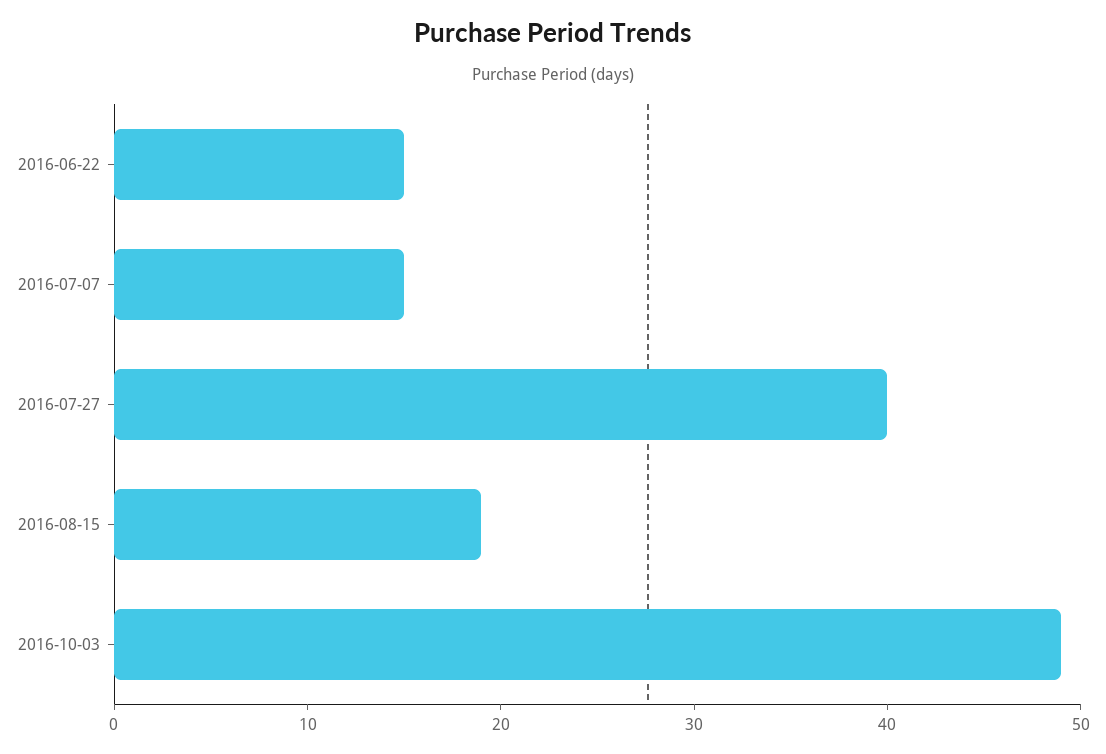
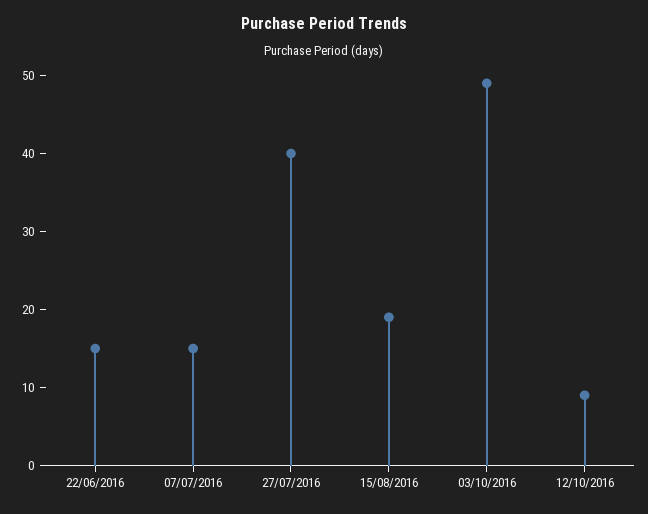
12/10/2016: none -> 10

